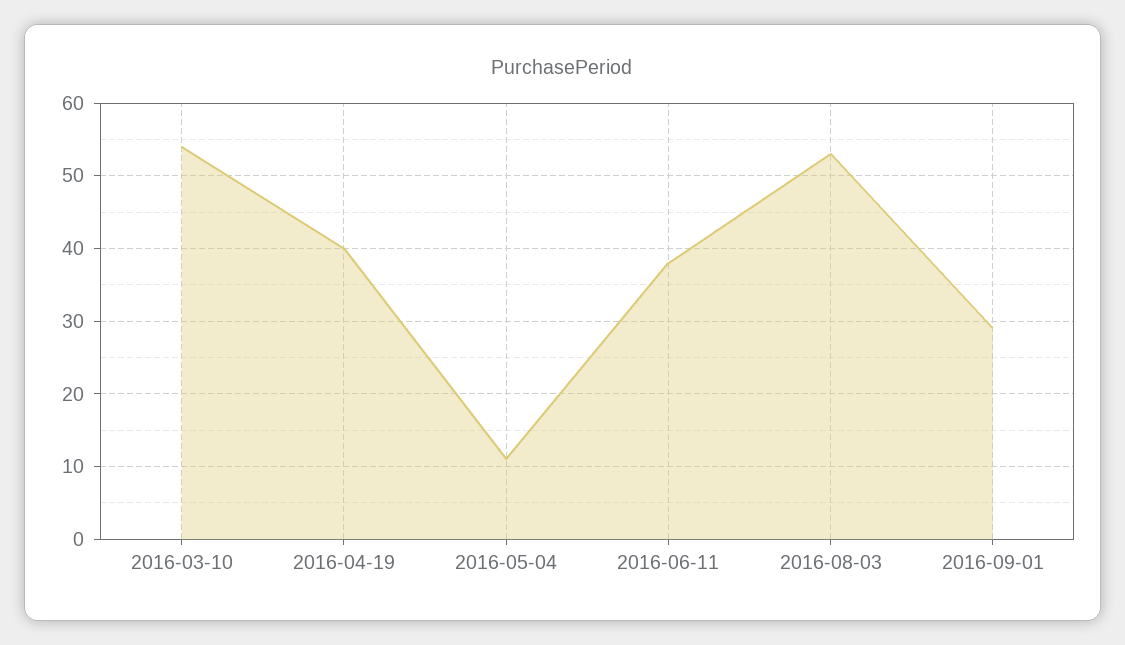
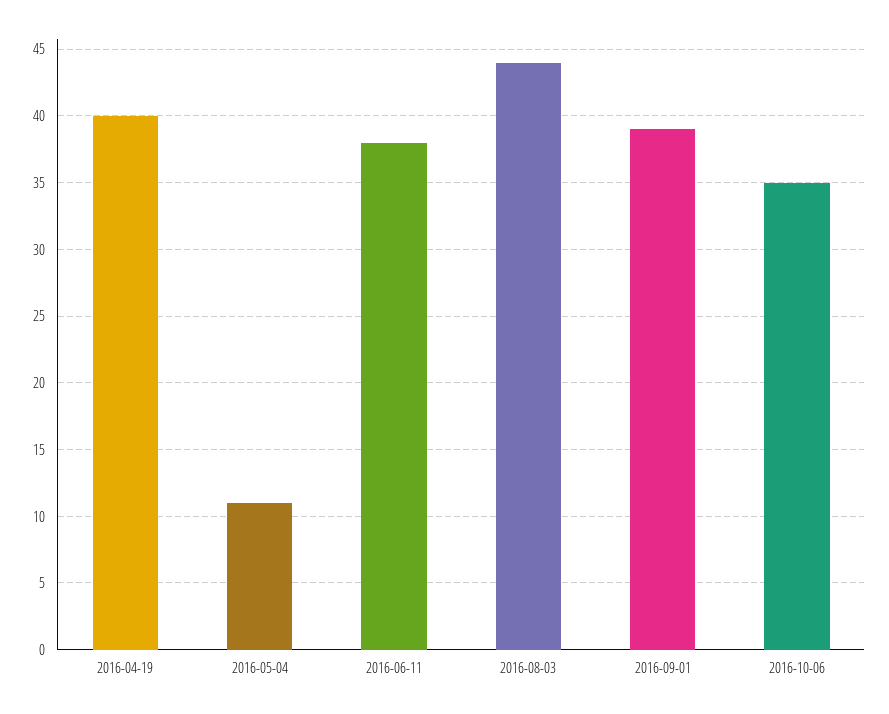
2016-03-10: 54 -> none
2016-08-03: 53 -> 44
2016-09-01: 29 -> 39
2016-10-06: none -> 35

